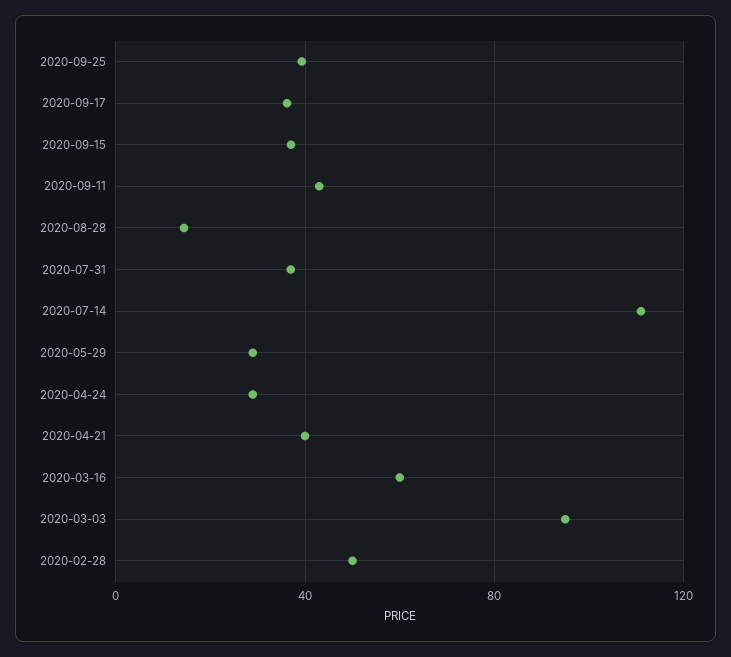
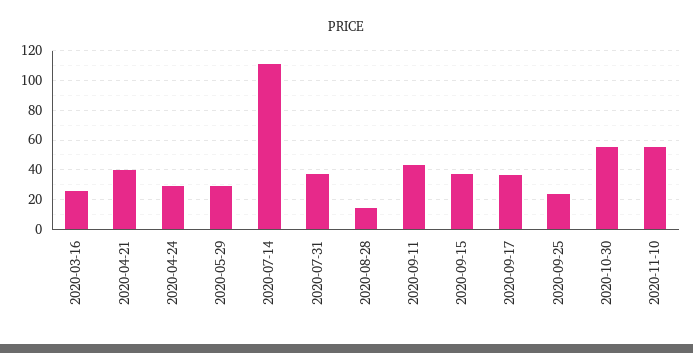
2020-09-25: 40 -> 25
2020-03-16: 60 -> 25
2020-03-03: 95 -> none
2020-02-28: 50 -> none
2020-10-30: none -> 55
2020-11-10: none -> 55

